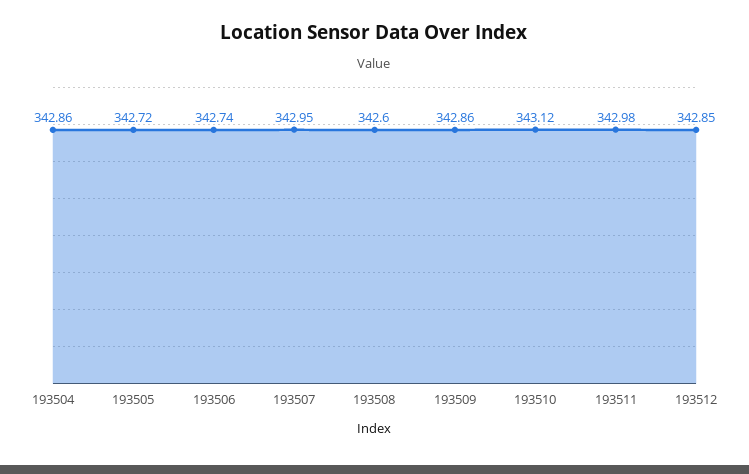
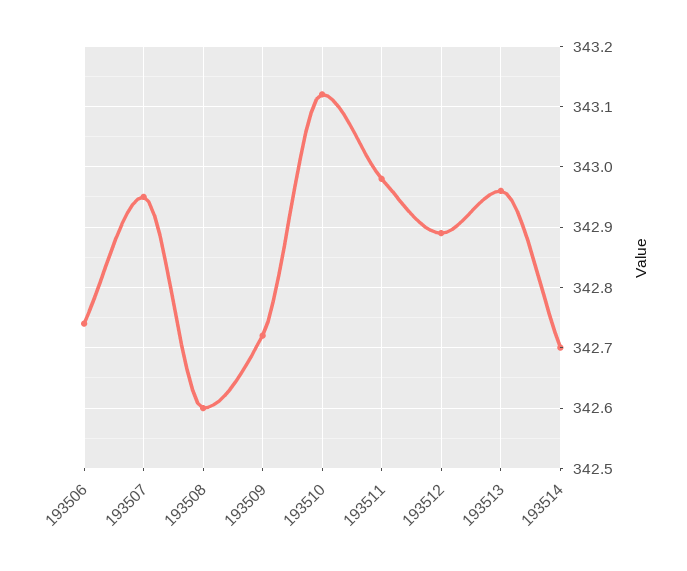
193504: 342.86 -> none
193505: 342.72 -> none
193509: 342.86 -> 342.72
193512: 342.85 -> 342.89
193513: none -> 342.96
193514: none -> 342.7

